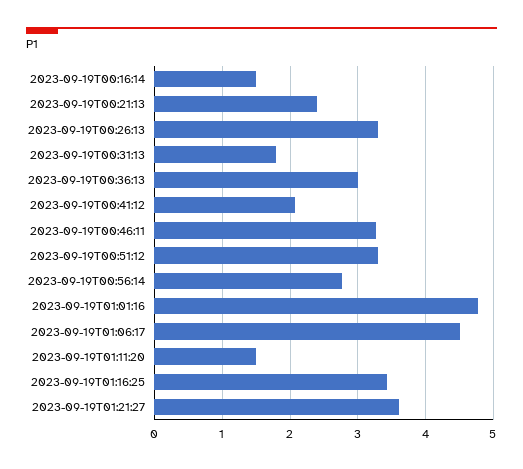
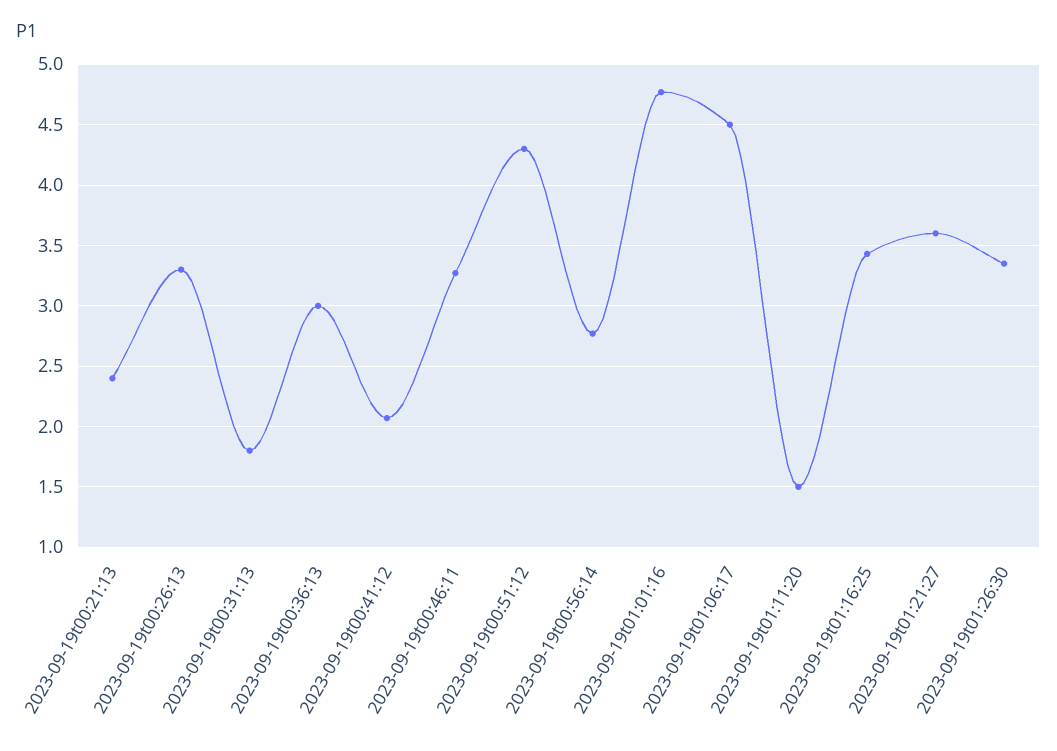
2023-09-19T00:16:14: 1.5 -> none
2023-09-19T00:51:12: 3.3 -> 4.3
2023-09-19t01:26:30: none -> 3.35

